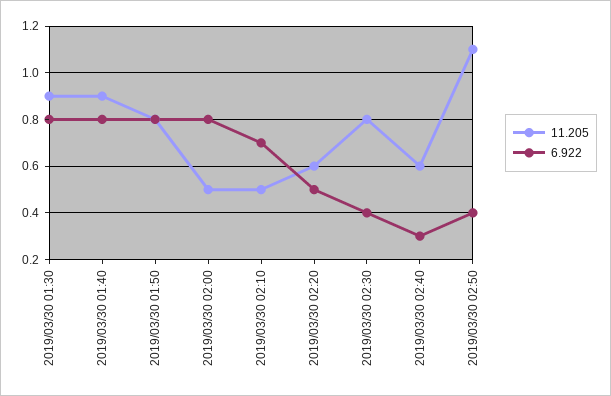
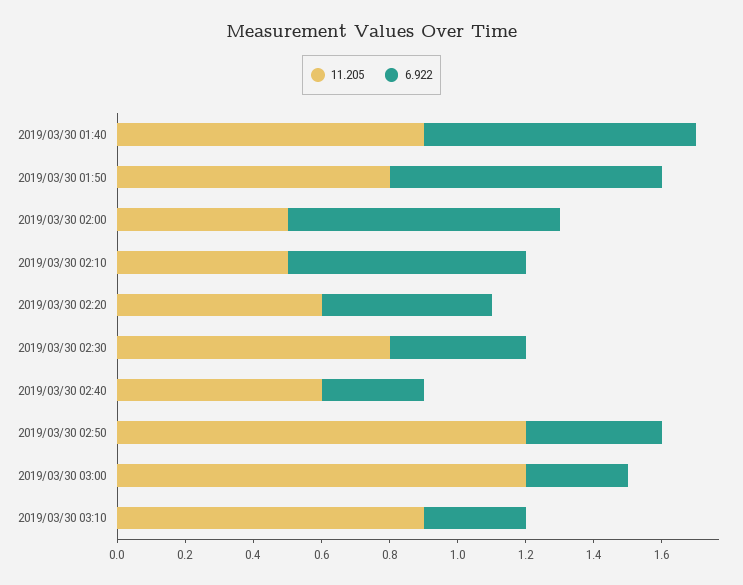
11.205, 2019/03/30 01:30: 0.9 -> none
6.922, 2019/03/30 01:30: 0.8 -> none
11.205, 2019/03/30 02:50: 1.1 -> 1.2
11.205, 2019/03/30 03:00: none -> 1.2
6.922, 2019/03/30 03:00: none -> 0.3
11.205, 2019/03/30 03:10: none -> 0.9
6.922, 2019/03/30 03:10: none -> 0.3

